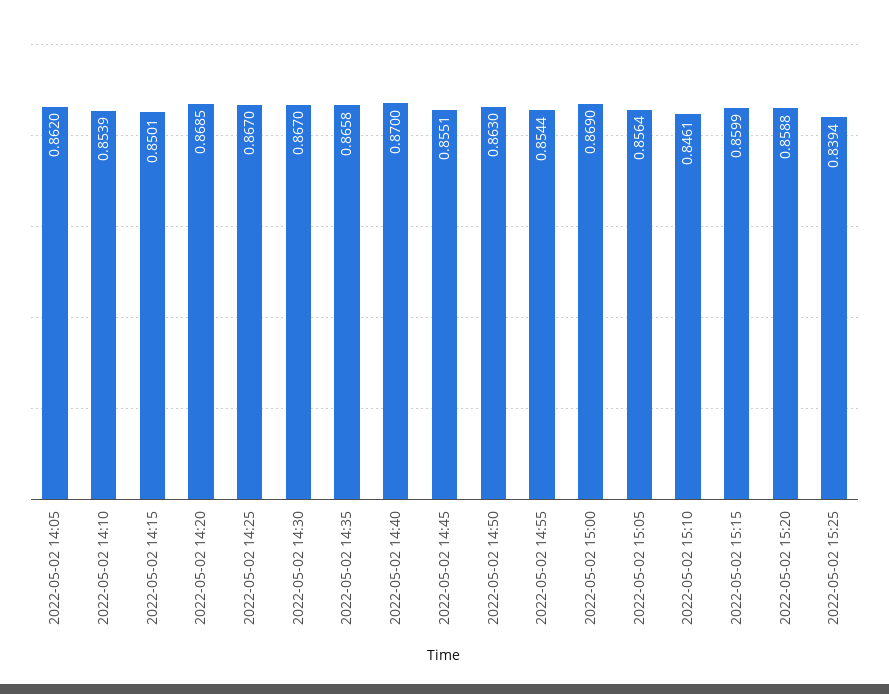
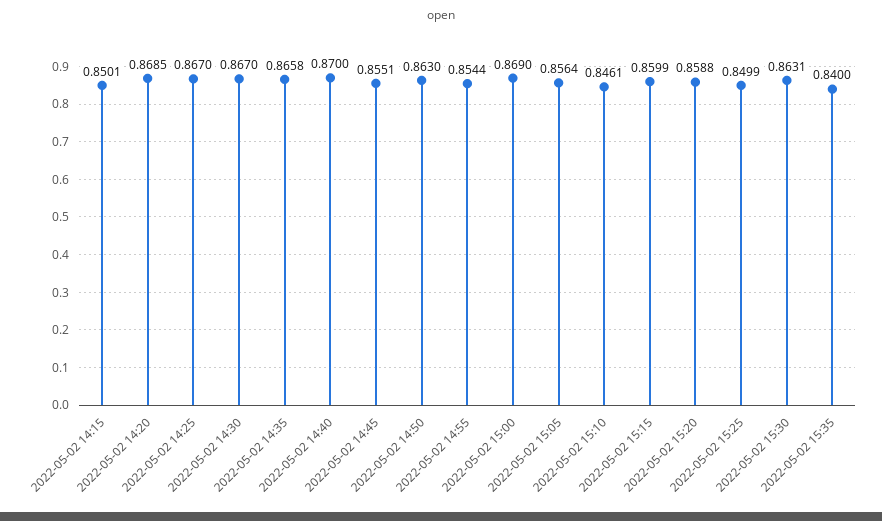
2022-05-02 14:05: 0.862 -> none
2022-05-02 14:10: 0.8539 -> none
2022-05-02 15:25: 0.8394 -> 0.8499
2022-05-02 15:30: none -> 0.8631
2022-05-02 15:35: none -> 0.84

